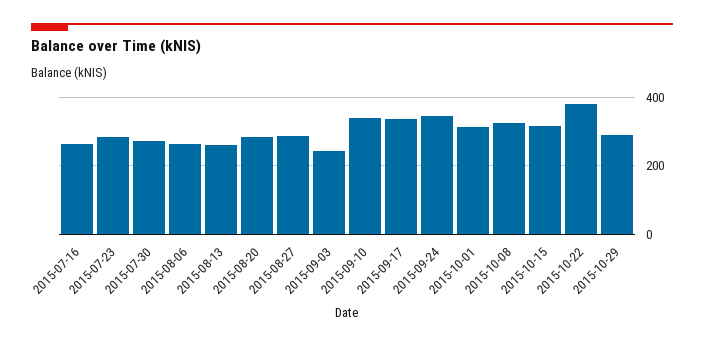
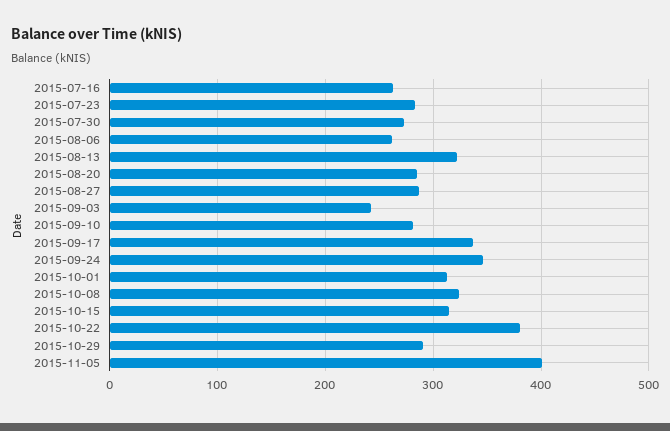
2015-08-13: 260 -> 320
2015-09-10: 340 -> 280
2015-11-05: none -> 400

